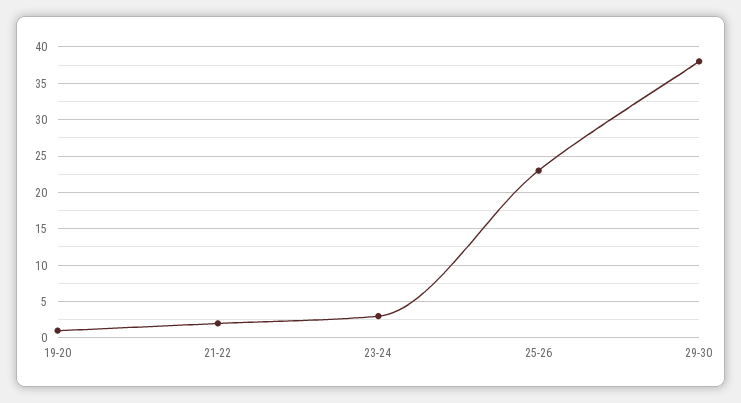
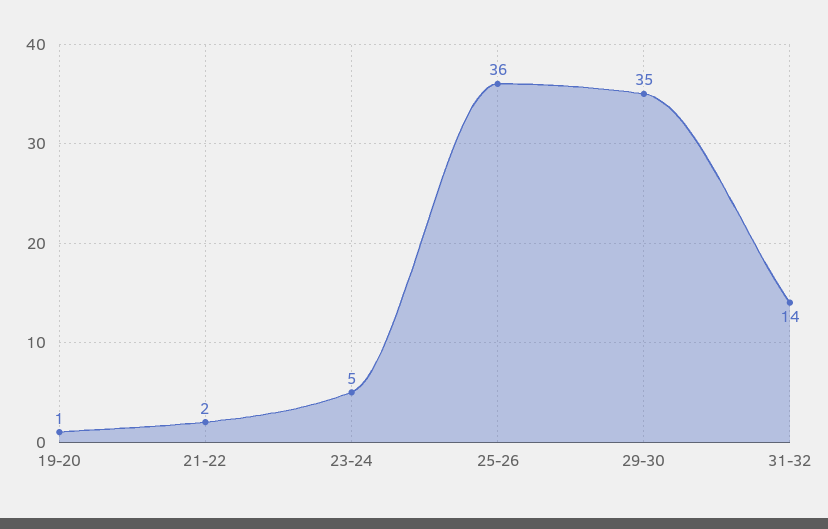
23-24: 3 -> 5
25-26: 23 -> 36
29-30: 38 -> 35
31-32: none -> 14

